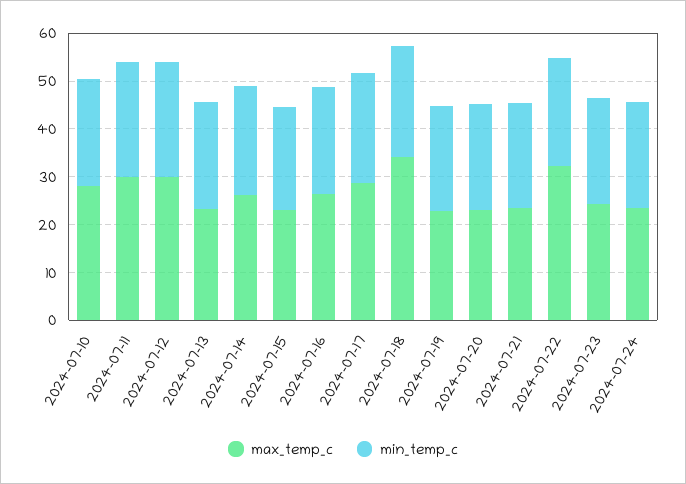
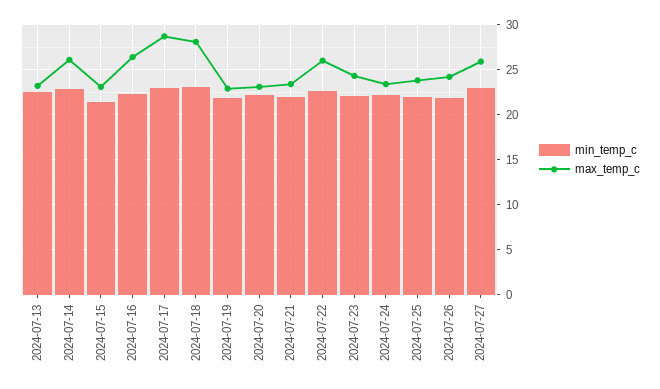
max_temp_c, 2024-07-10: 28 -> none
min_temp_c, 2024-07-10: 22 -> none
max_temp_c, 2024-07-11: 30 -> none
min_temp_c, 2024-07-11: 24 -> none
max_temp_c, 2024-07-12: 30 -> none
min_temp_c, 2024-07-12: 24 -> none
max_temp_c, 2024-07-18: 34 -> 28
max_temp_c, 2024-07-22: 32 -> 26
min_temp_c, 2024-07-25: none -> 22
max_temp_c, 2024-07-25: none -> 24
min_temp_c, 2024-07-26: none -> 22
max_temp_c, 2024-07-26: none -> 24
min_temp_c, 2024-07-27: none -> 23
max_temp_c, 2024-07-27: none -> 26

